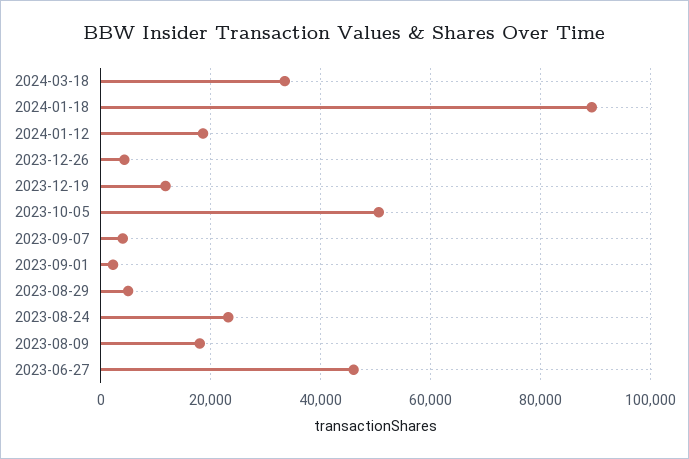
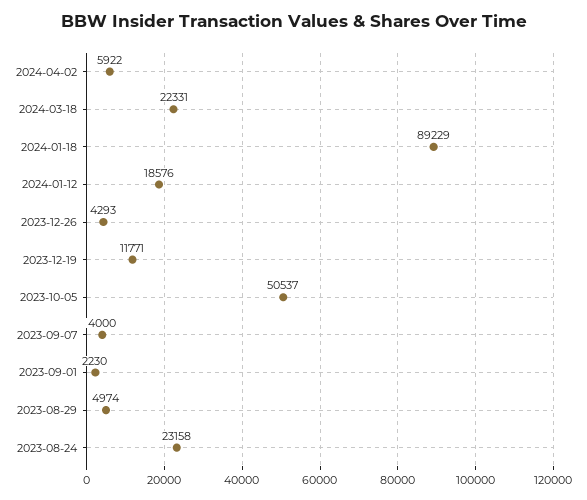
2024-03-18: 34000 -> 22331
2023-08-09: 18000 -> none
2023-06-27: 46000 -> none
2024-04-02: none -> 5922

